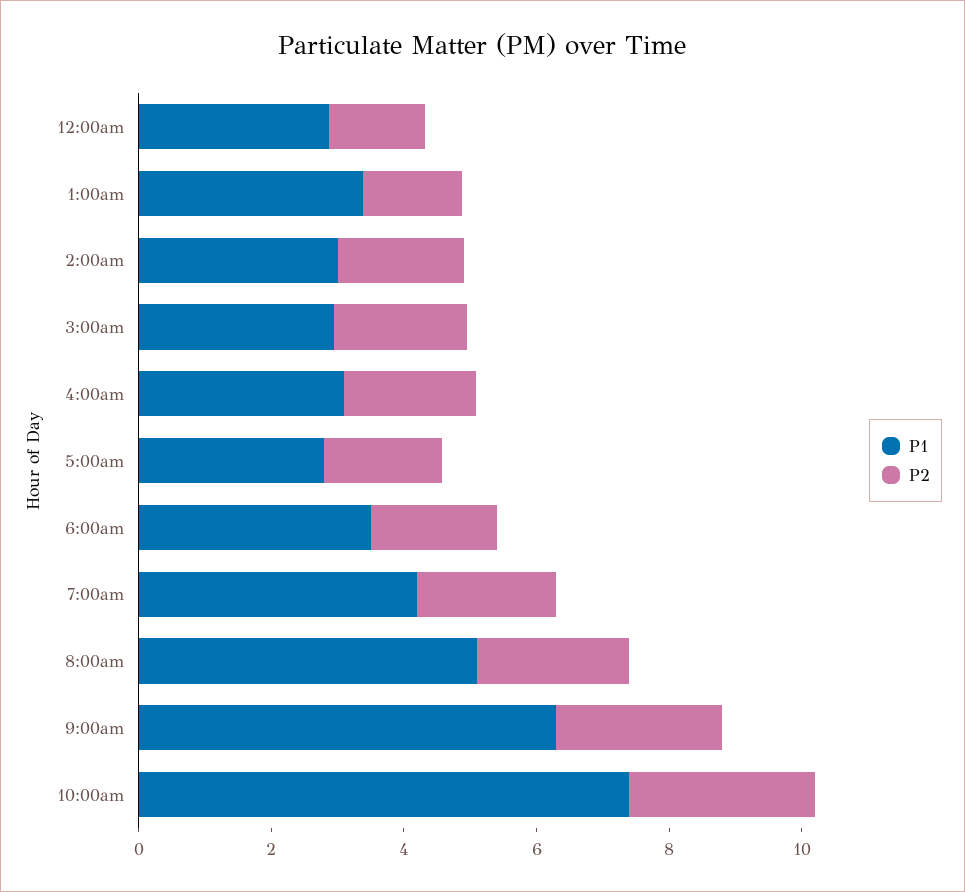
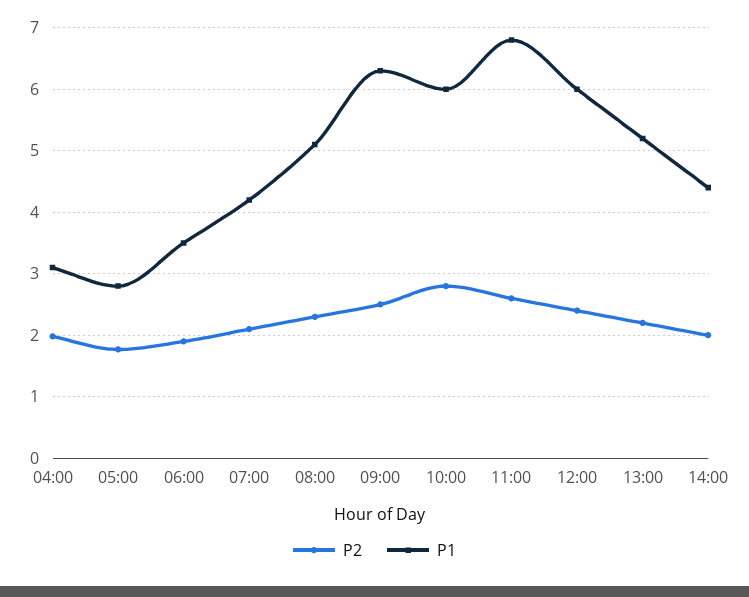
P1, 12:00am: 3 -> none
P2, 12:00am: 1.5 -> none
P1, 1:00am: 3.5 -> none
P2, 1:00am: 1.5 -> none
P1, 2:00am: 3 -> none
P2, 2:00am: 2 -> none
P1, 3:00am: 3 -> none
P2, 3:00am: 2 -> none
P1, 10:00am: 7.5 -> 6
P2, 11:00: none -> 2.6
P1, 11:00: none -> 6.8
P2, 12:00: none -> 2.4
P1, 12:00: none -> 6
P2, 13:00: none -> 2.2
P1, 13:00: none -> 5.2
P2, 14:00: none -> 2
P1, 14:00: none -> 4.4

